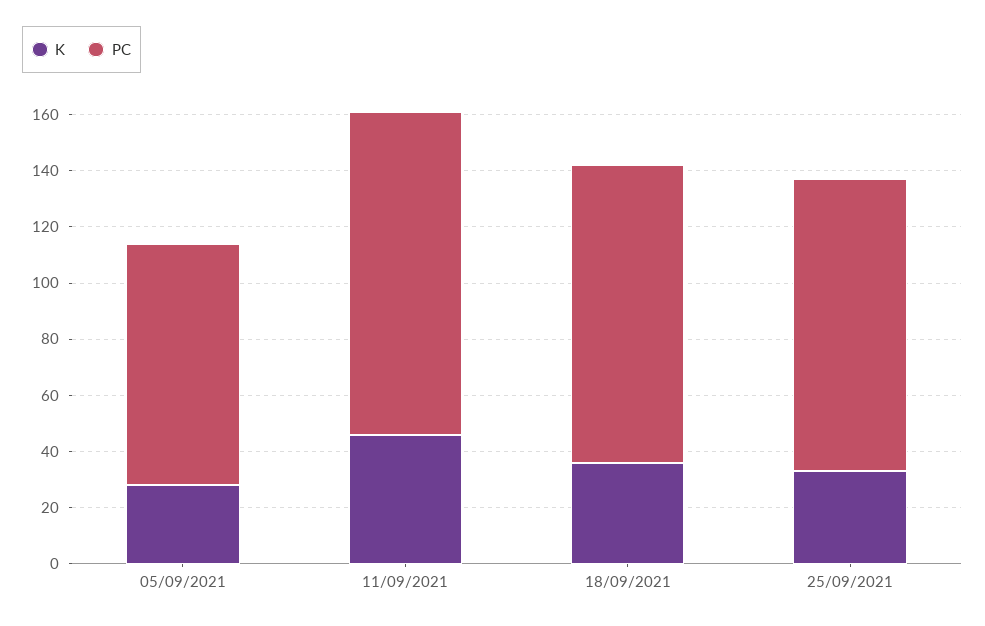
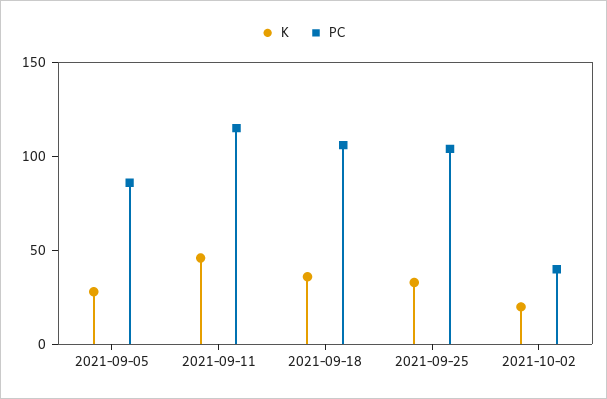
K, 2021-10-02: none -> 20
PC, 2021-10-02: none -> 40

